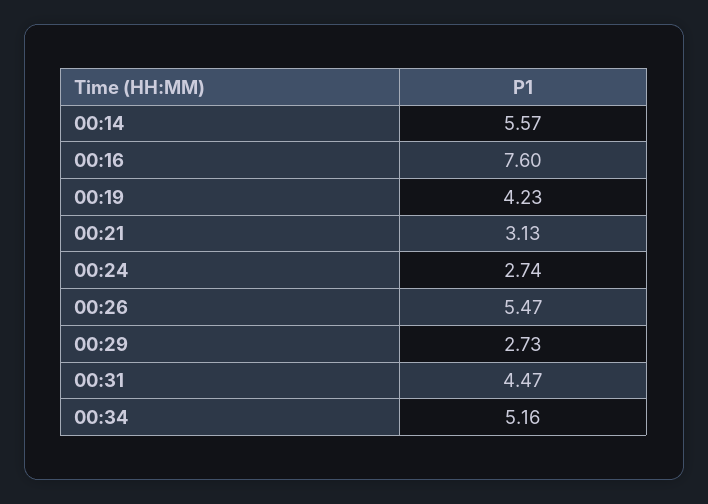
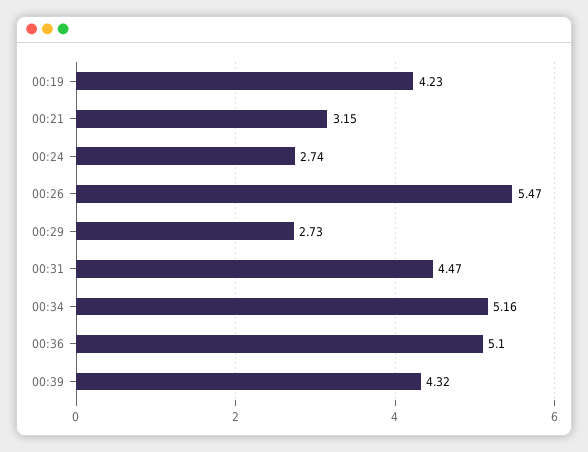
00:14: 5.57 -> none
00:16: 7.6 -> none
00:21: 3.13 -> 3.15
00:36: none -> 5.1
00:39: none -> 4.32

